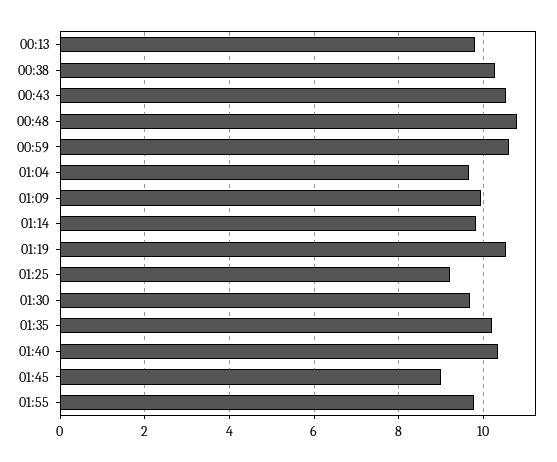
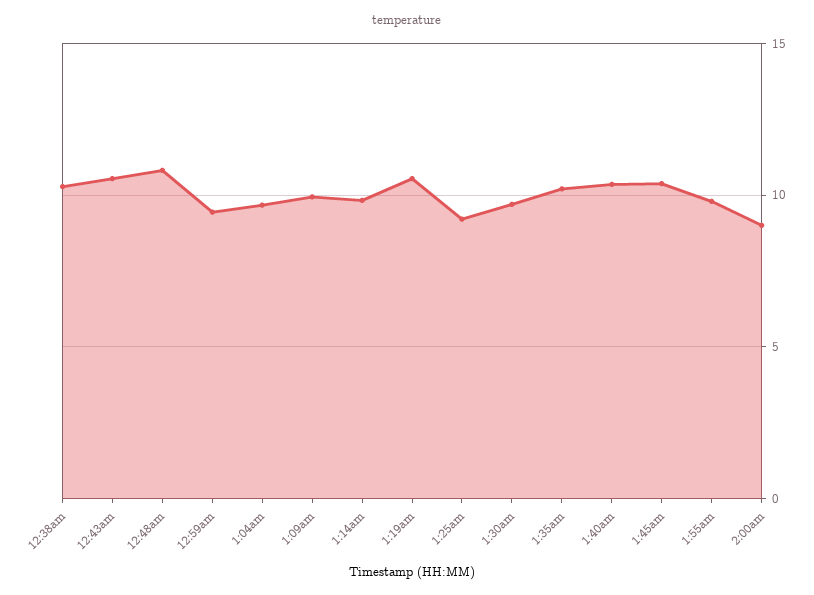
00:13: 9.8 -> none
00:59: 10.6 -> 9.5
01:45: 9 -> 10.5
2:00am: none -> 9

